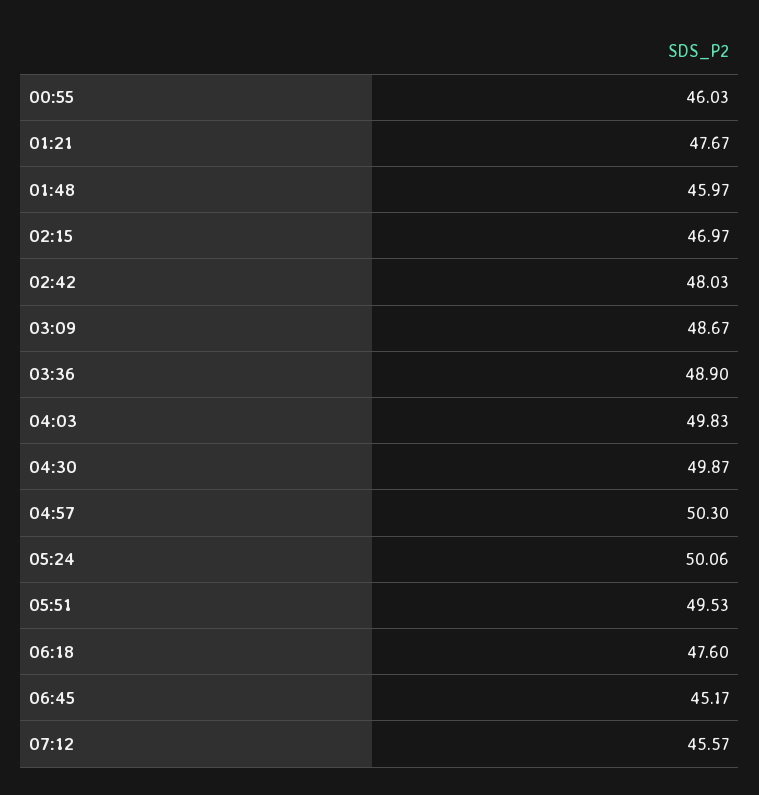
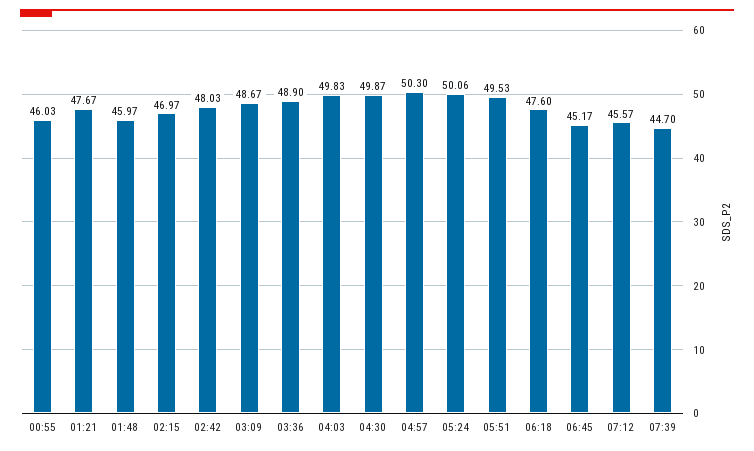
07:39: none -> 44.7

